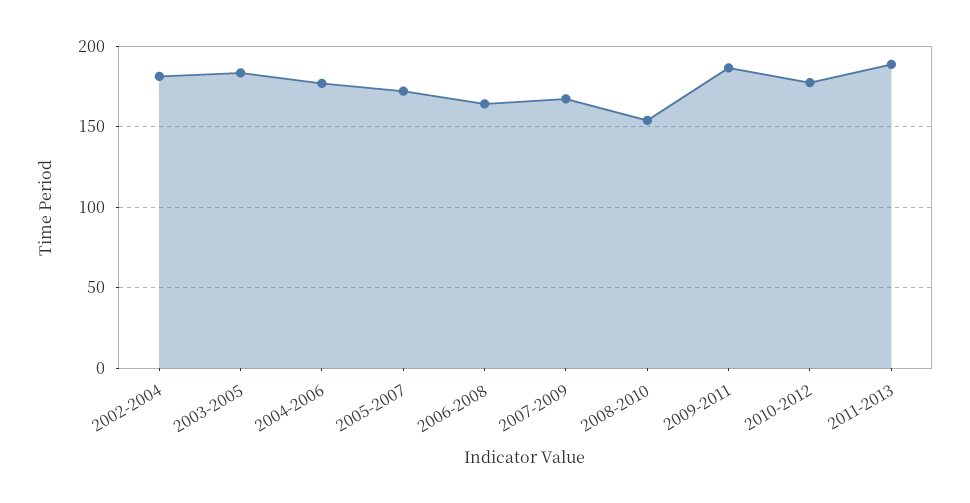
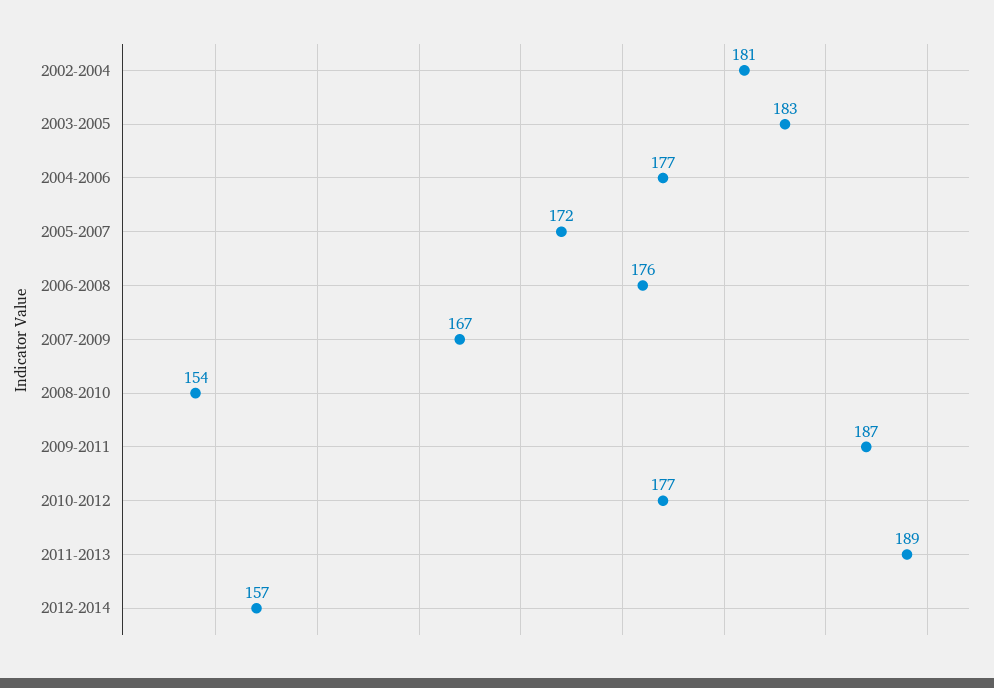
2006-2008: 165 -> 176
2012-2014: none -> 157

